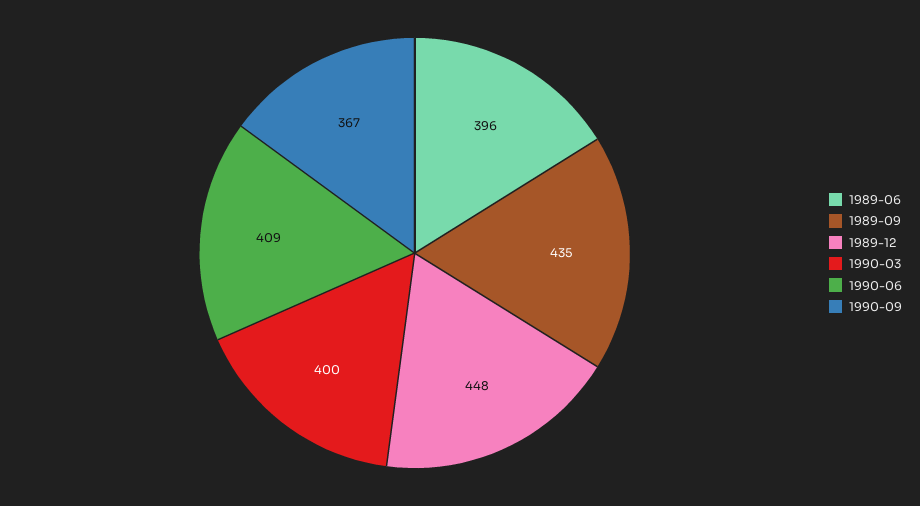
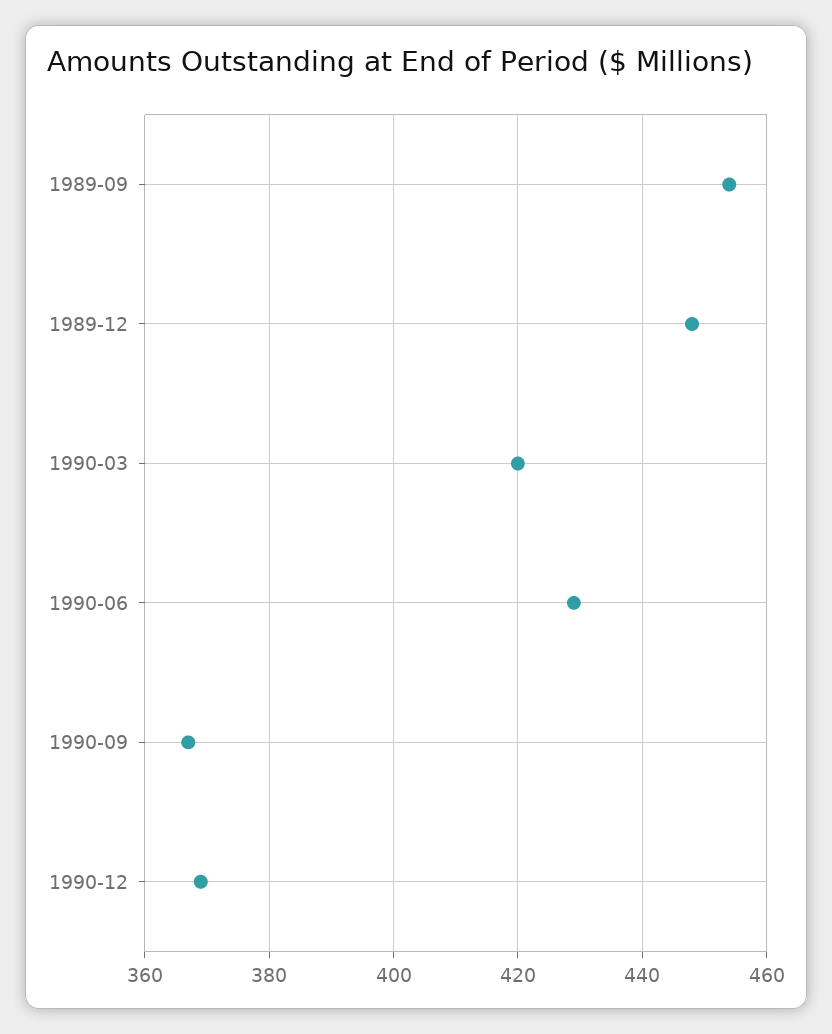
1989-06: 396 -> none
1989-09: 435 -> 455
1990-03: 400 -> 420
1990-06: 409 -> 430
1990-12: none -> 370

